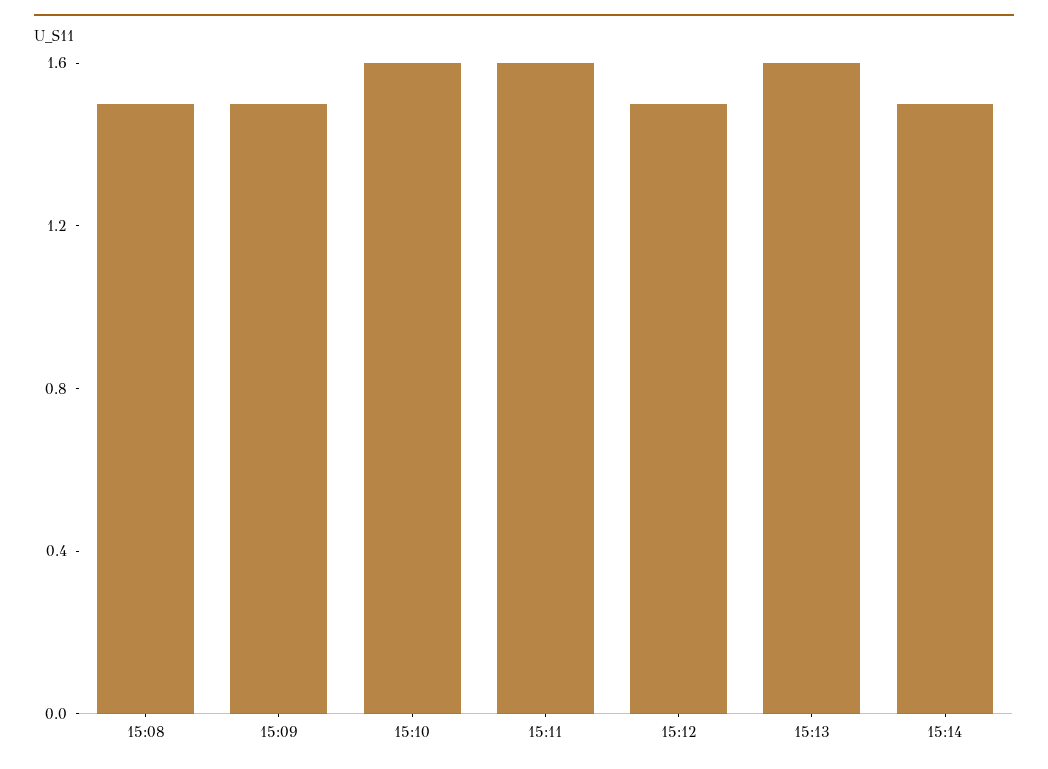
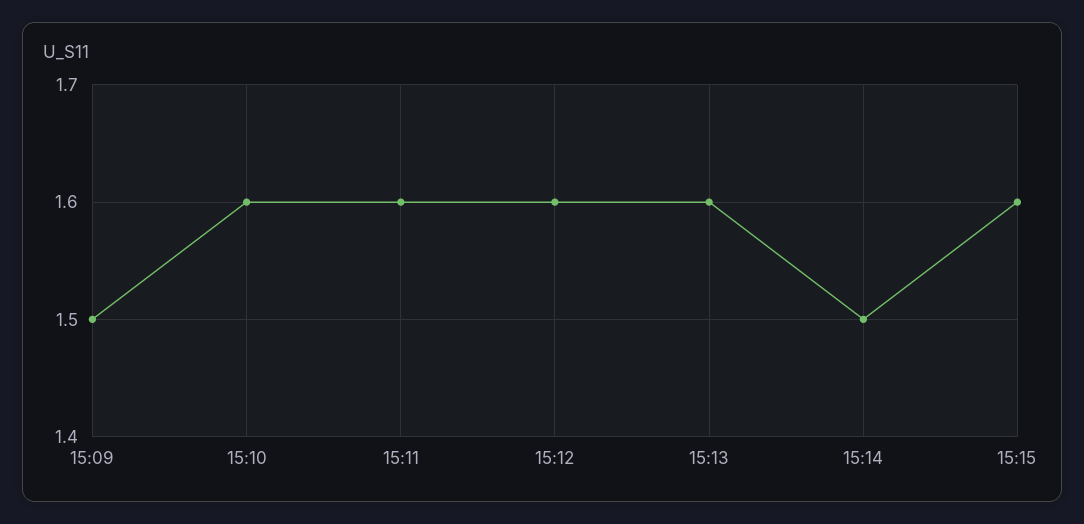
15:08: 1.5 -> none
15:12: 1.5 -> 1.6
15:15: none -> 1.6

